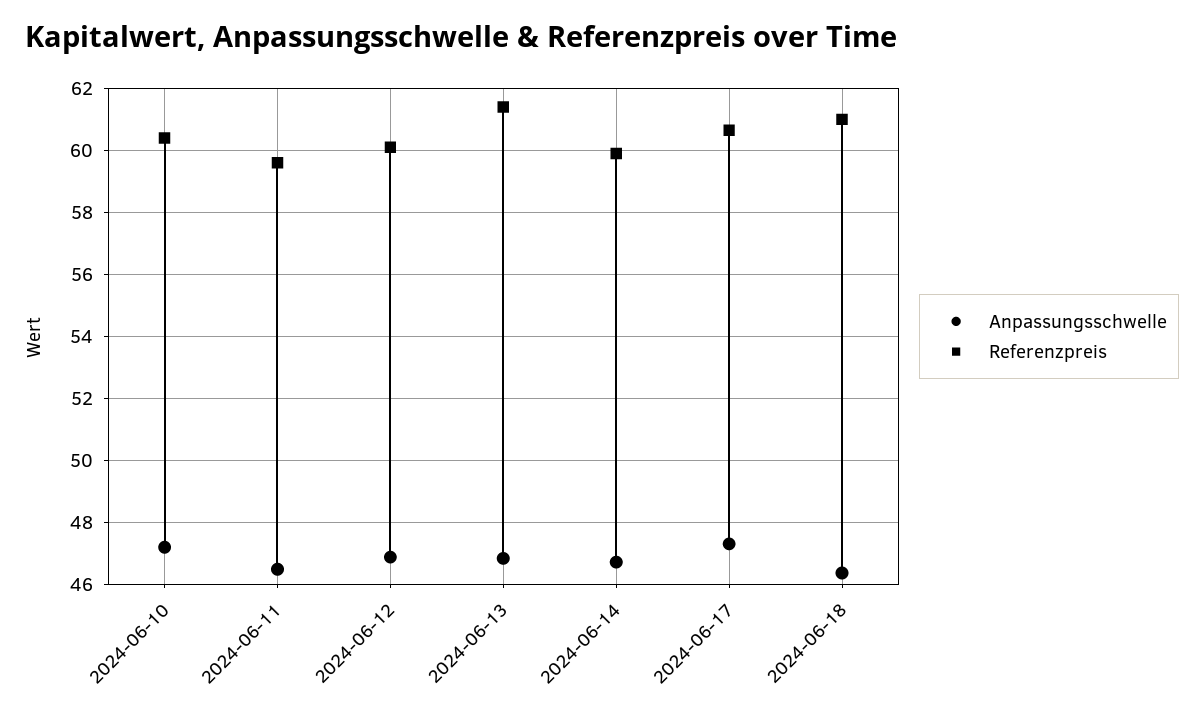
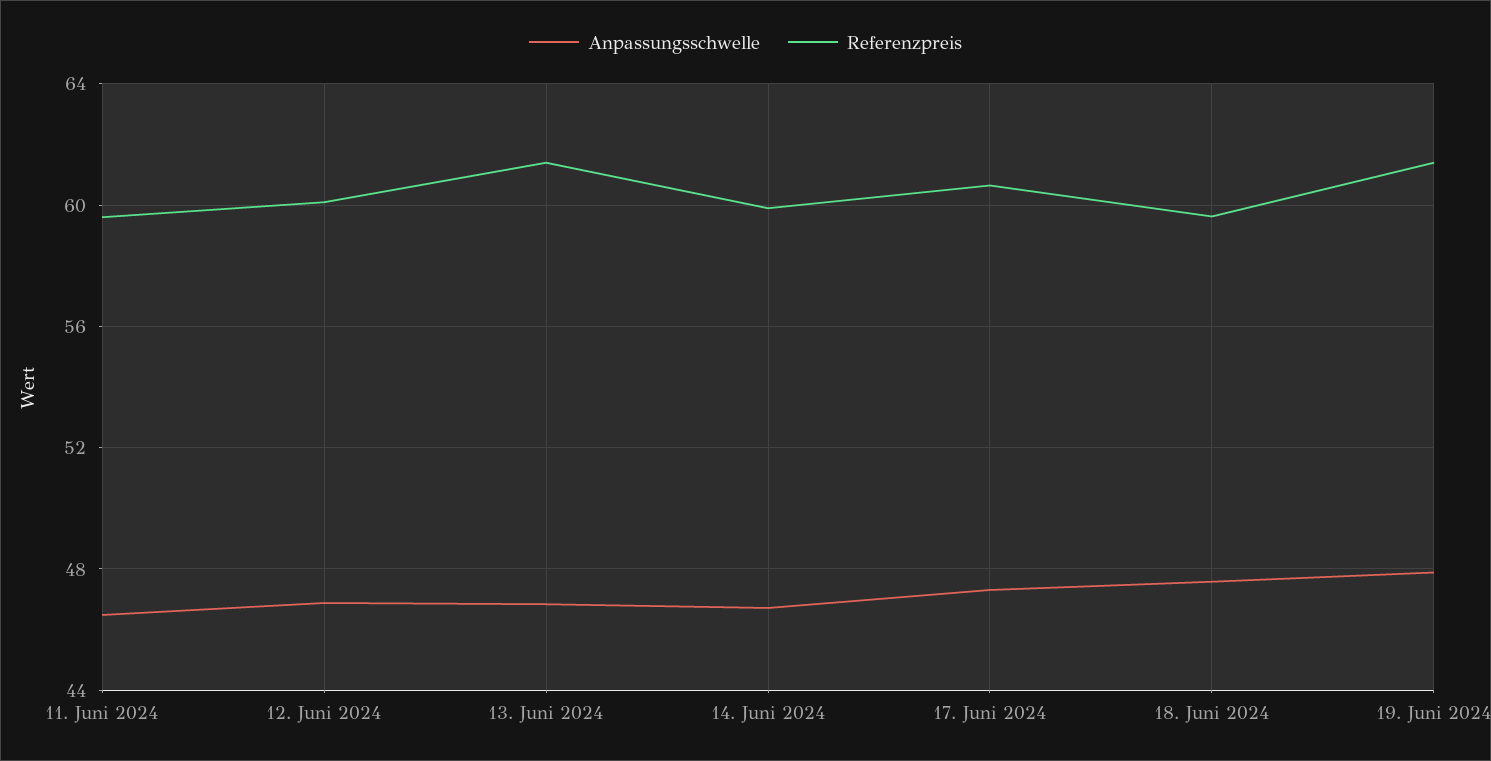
Anpassungsschwelle, 2024-06-10: 47.2 -> none
Referenzpreis, 2024-06-10: 60.4 -> none
Anpassungsschwelle, 2024-06-18: 46.4 -> 47.5
Referenzpreis, 2024-06-18: 61 -> 59.5
Anpassungsschwelle, 19. Juni 2024: none -> 48
Referenzpreis, 19. Juni 2024: none -> 61.5

